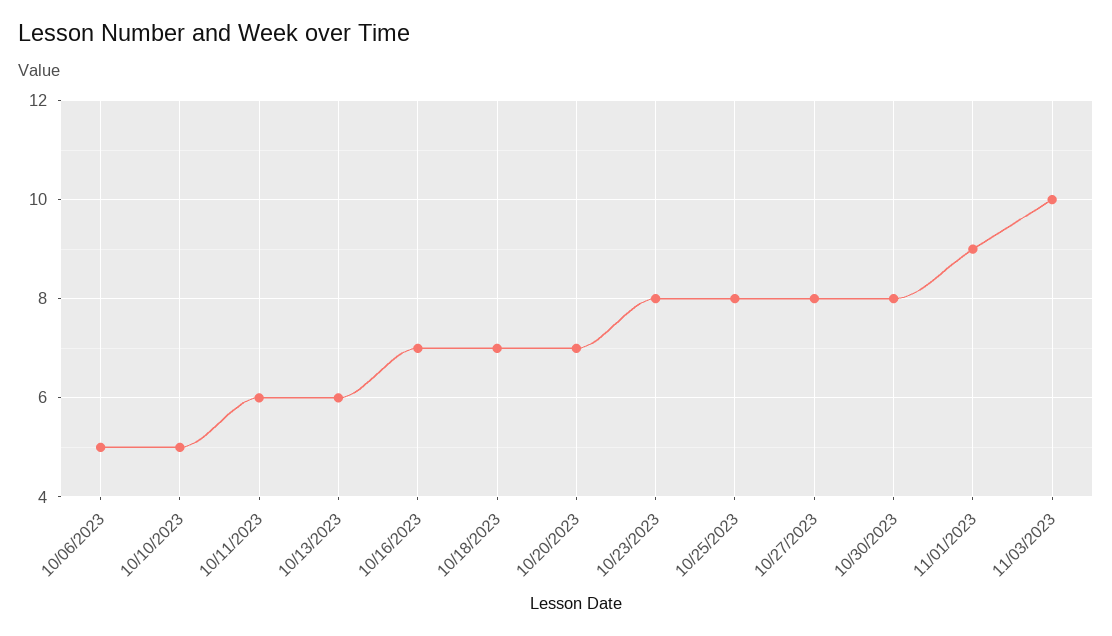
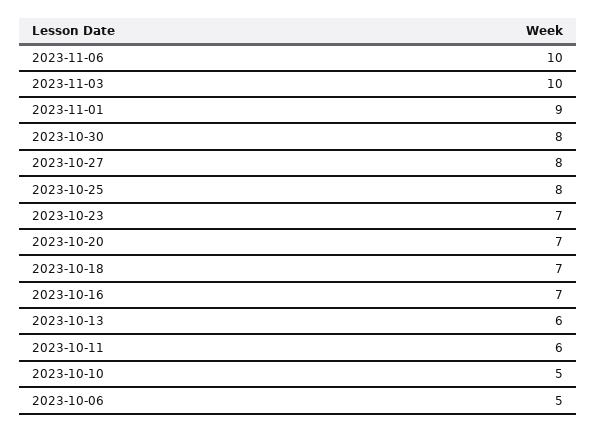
10/23/2023: 8 -> 7
2023-11-06: none -> 10

